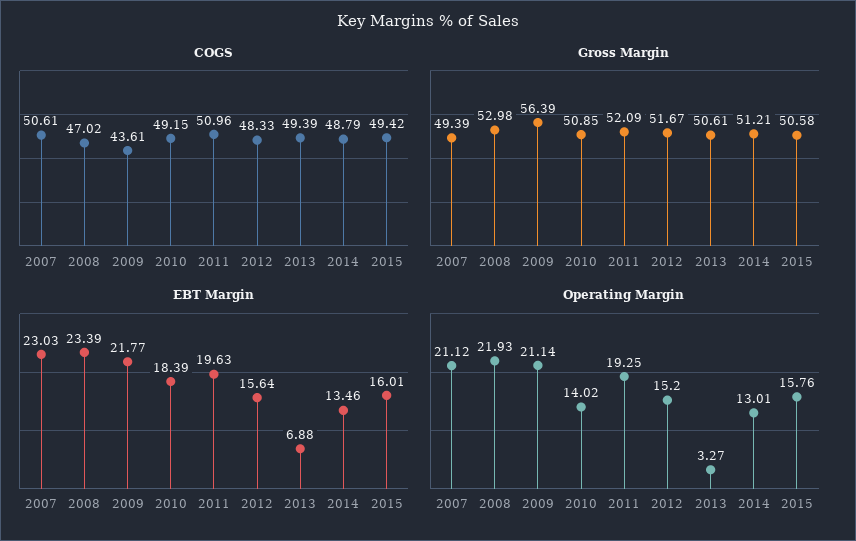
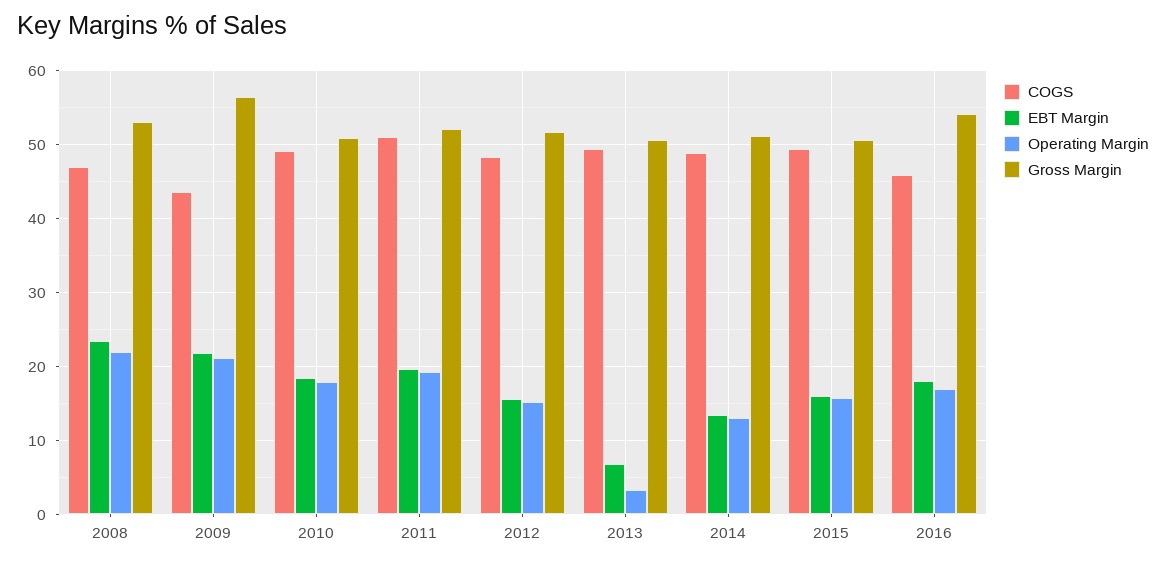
COGS, 2007: 50.61 -> none
Gross Margin, 2007: 49.39 -> none
EBT Margin, 2007: 23.03 -> none
Operating Margin, 2007: 21.12 -> none
Operating Margin, 2010: 14.02 -> 18
COGS, 2016: none -> 46
EBT Margin, 2016: none -> 18
Operating Margin, 2016: none -> 17
Gross Margin, 2016: none -> 54

